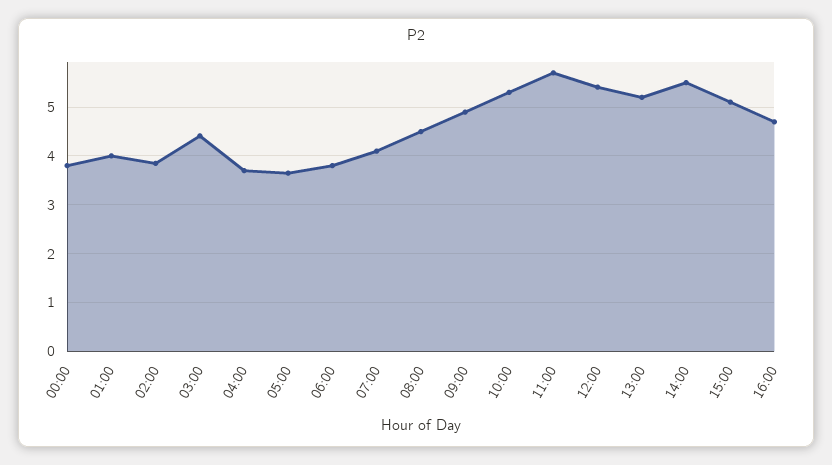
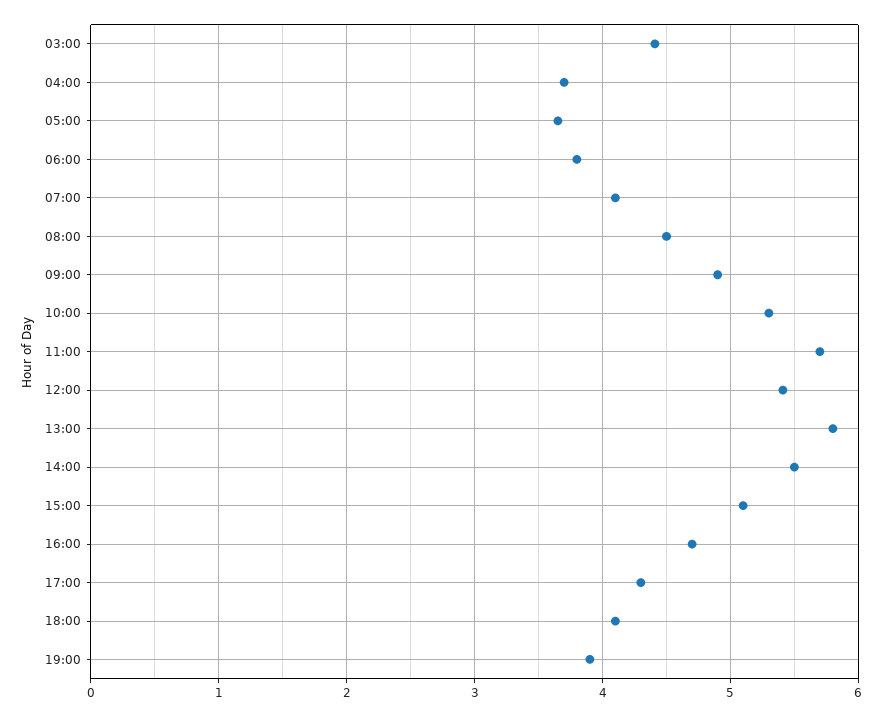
00:00: 3.8 -> none
01:00: 4 -> none
02:00: 3.8 -> none
13:00: 5.2 -> 5.8
17:00: none -> 4.3
18:00: none -> 4.1
19:00: none -> 3.9

